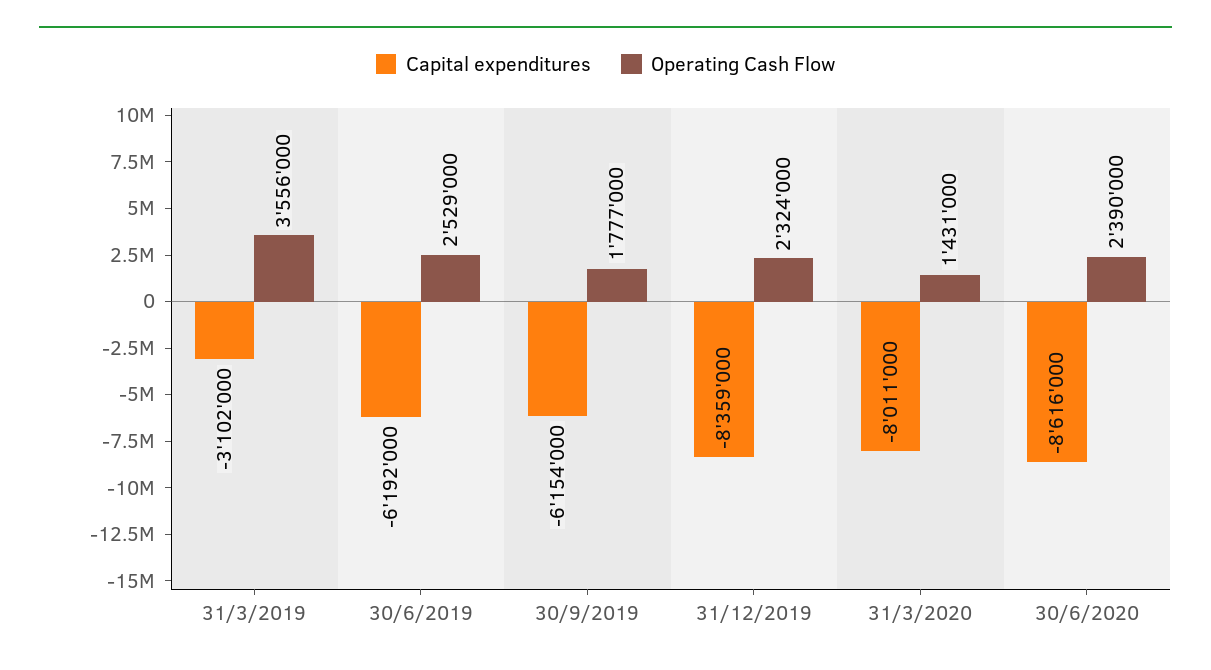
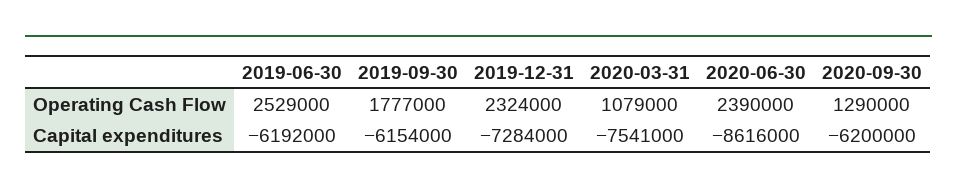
Capital expenditures, 31/3/2019: -3102000 -> none
Operating Cash Flow, 31/3/2019: 3556000 -> none
Capital expenditures, 31/12/2019: -8359000 -> -7284000
Capital expenditures, 31/3/2020: -8011000 -> -7541000
Operating Cash Flow, 31/3/2020: 1431000 -> 1079000
Operating Cash Flow, 2020-09-30: none -> 1290000
Capital expenditures, 2020-09-30: none -> -6200000

